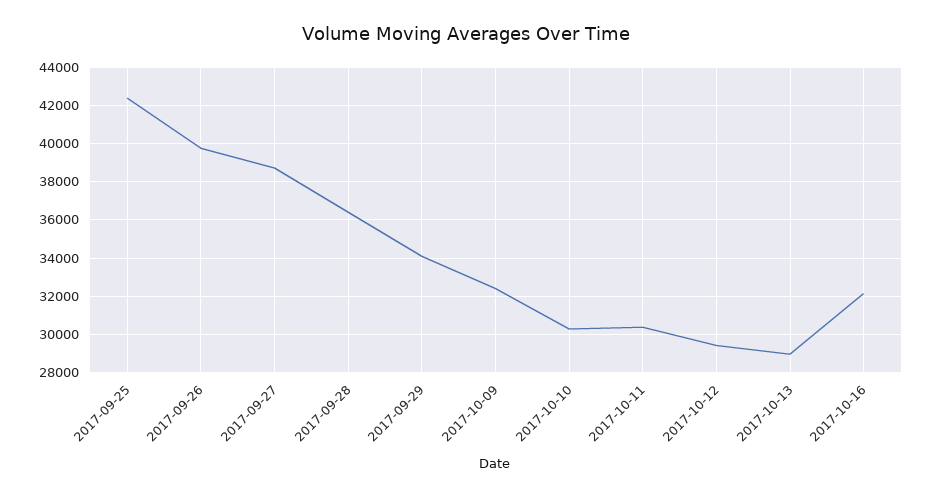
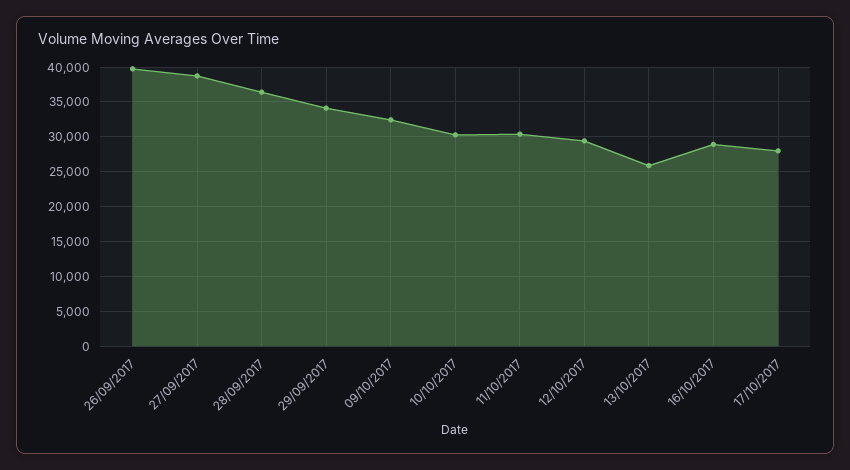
2017-09-25: 42500 -> none
2017-10-13: 29000 -> 26000
2017-10-16: 32000 -> 29000
17/10/2017: none -> 28000

